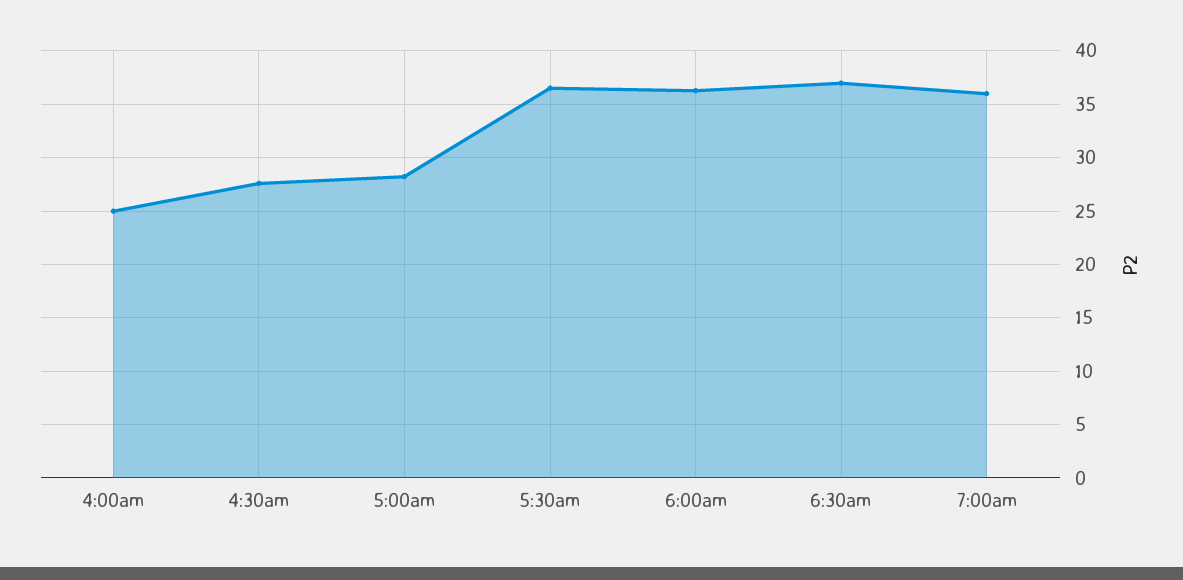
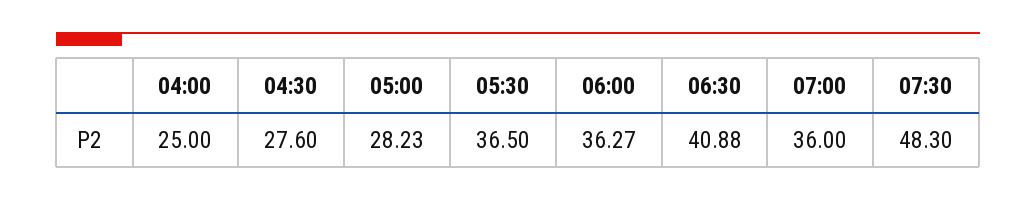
6:30am: 37 -> 40.88
07:30: none -> 48.3

